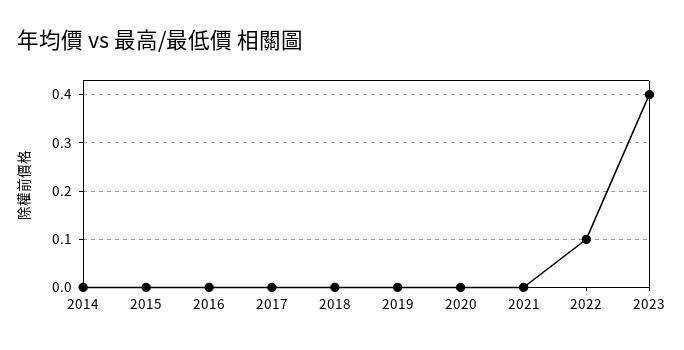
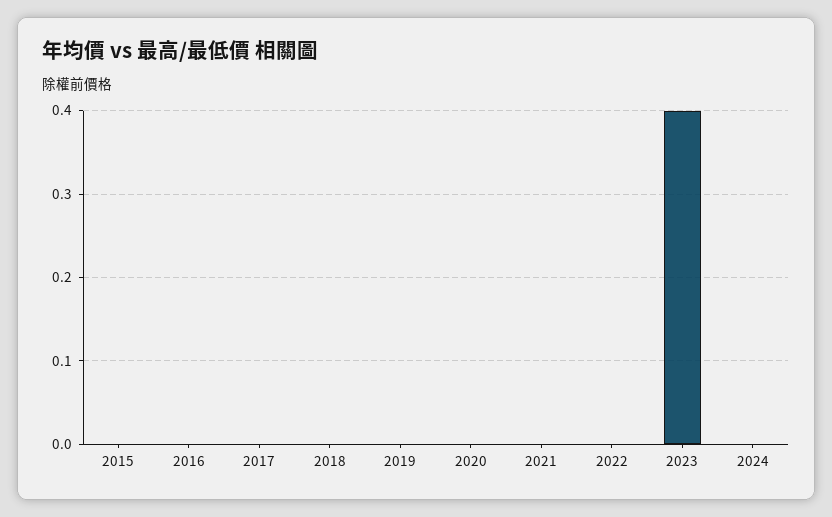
2014: 0 -> none
2022: 0.1 -> 0
2024: none -> 0

